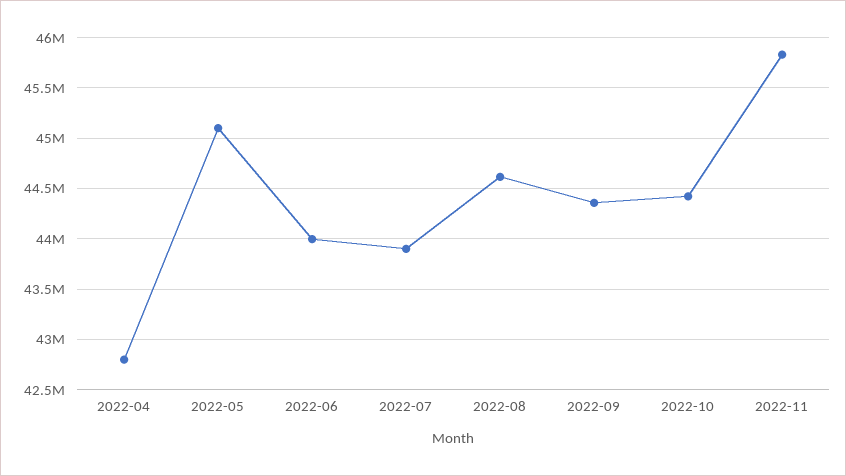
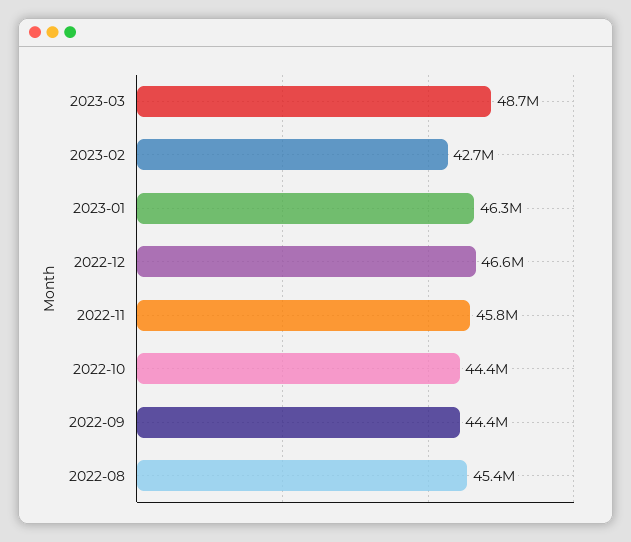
2022-04: 42800000 -> none
2022-05: 45100000 -> none
2022-06: 44000000 -> none
2022-07: 43900000 -> none
2022-08: 44600000 -> 45400000
2023-03: none -> 48700000
2023-02: none -> 42700000
2023-01: none -> 46300000
2022-12: none -> 46600000

